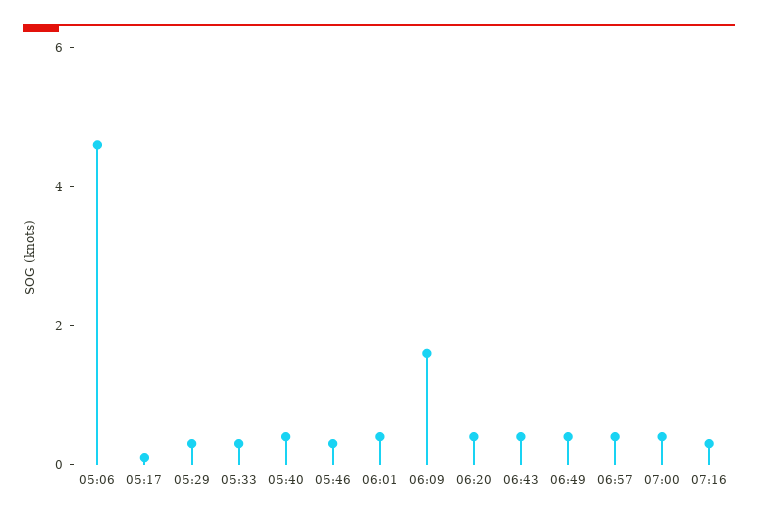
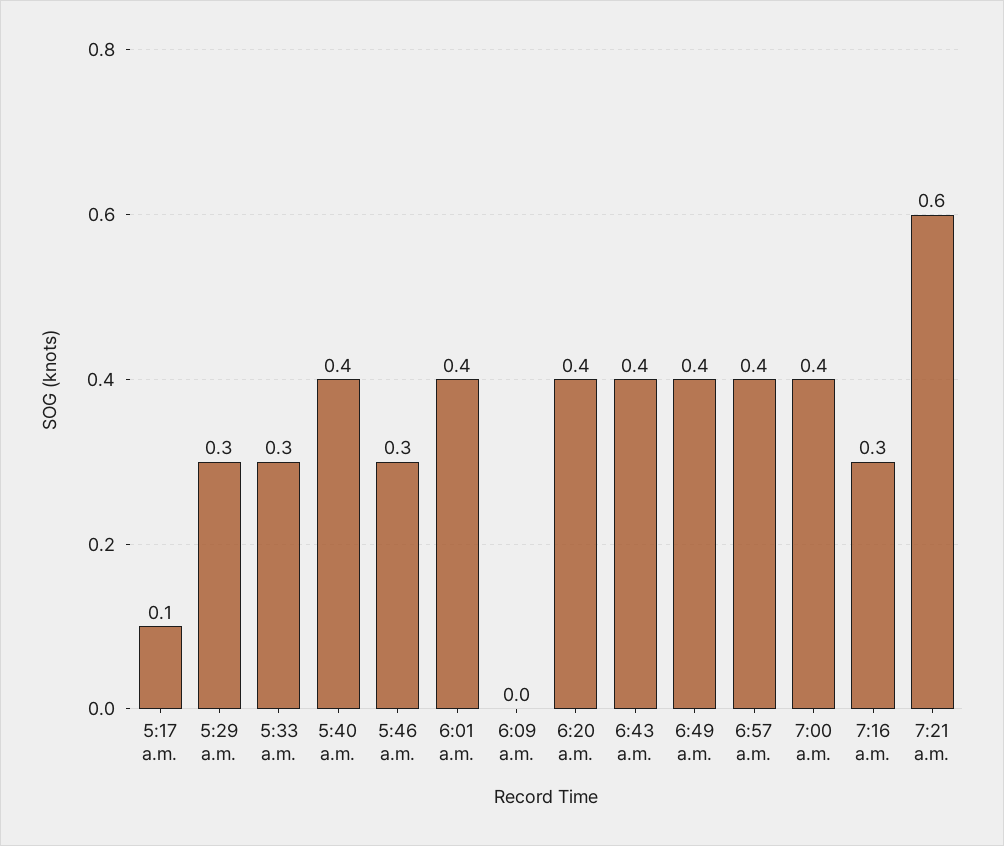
05:06: 4.5 -> none
06:09: 1.5 -> 0
7:21 a.m.: none -> 0.6

